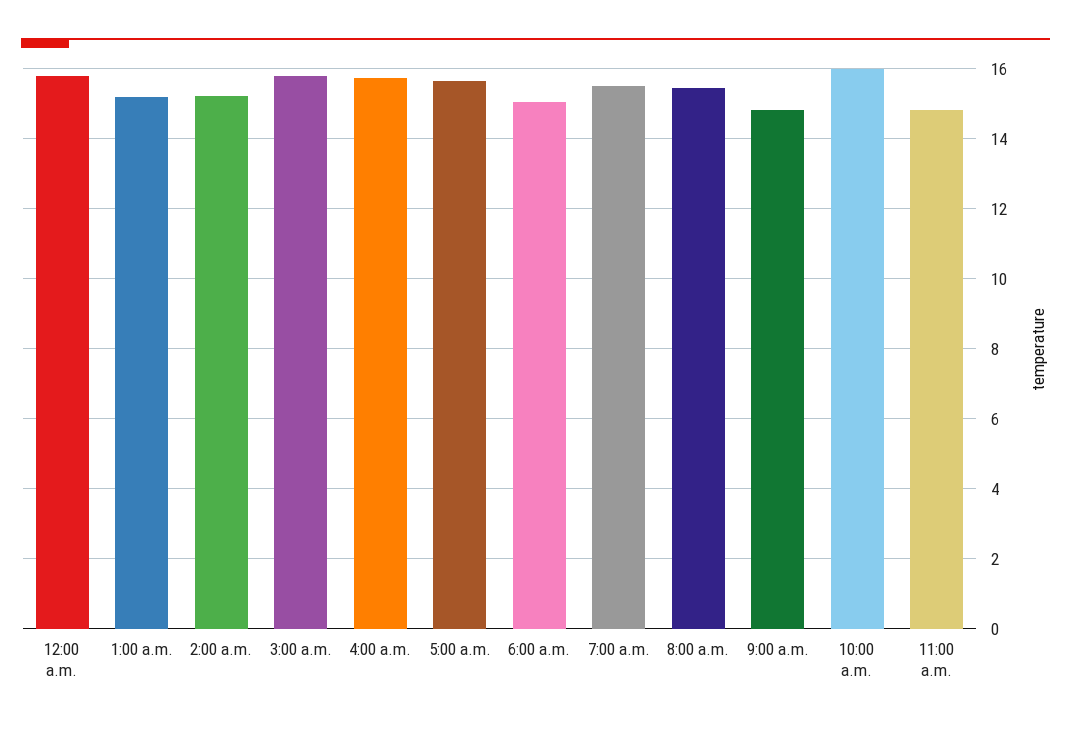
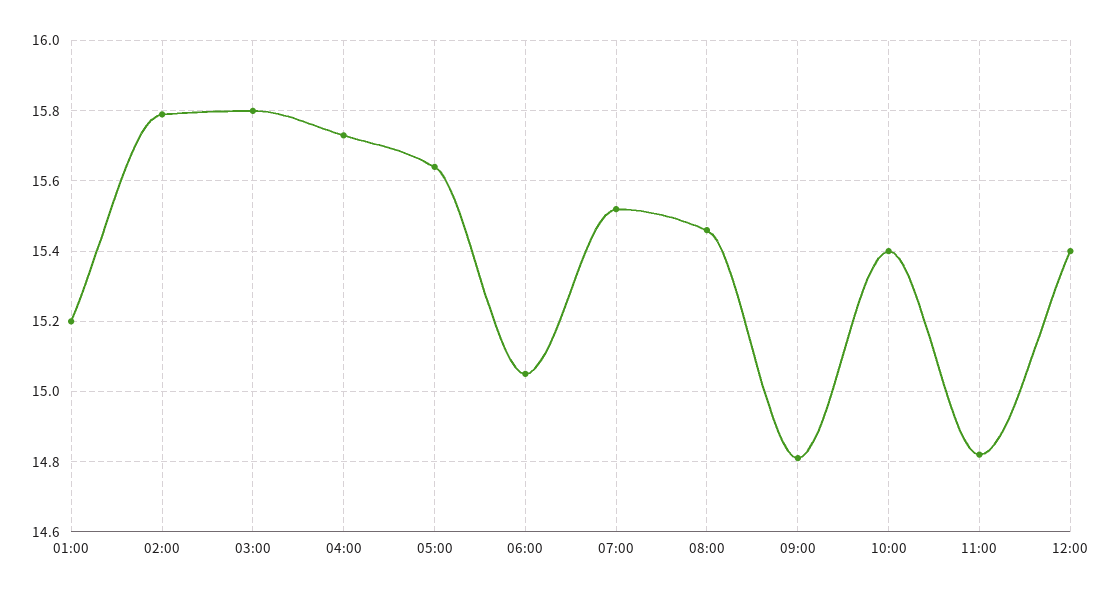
12:00 a.m.: 15.8 -> none
2:00 a.m.: 15.2 -> 15.8
10:00 a.m.: 16 -> 15.4
12:00: none -> 15.4

